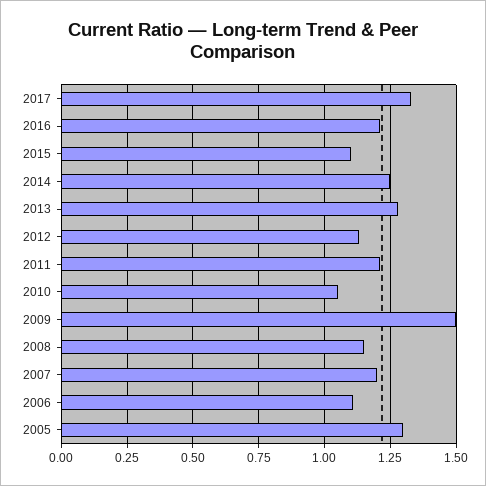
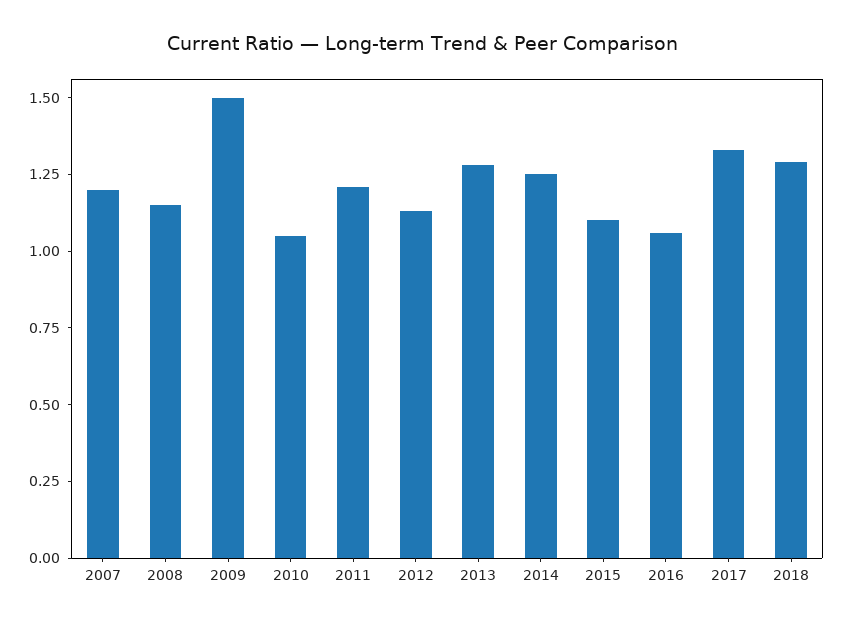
2016: 1.2 -> 1.05
2006: 1.1 -> none
2005: 1.3 -> none
2018: none -> 1.3

